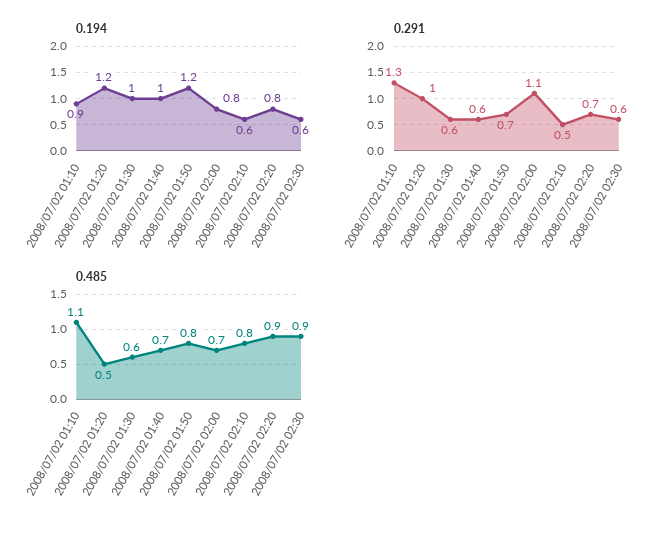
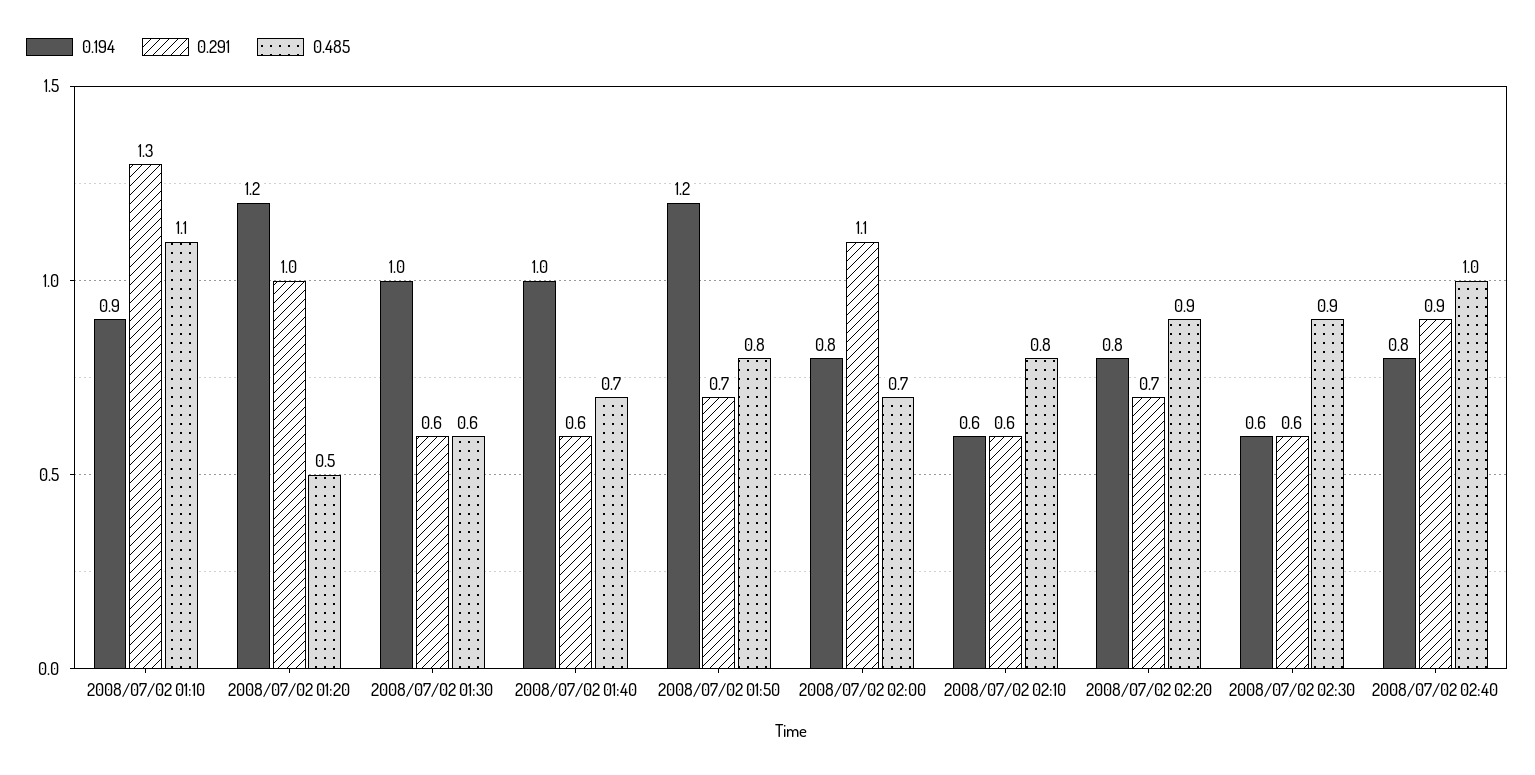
0.291, 2008/07/02 02:10: 0.5 -> 0.6
0.194, 2008/07/02 02:40: none -> 0.8
0.291, 2008/07/02 02:40: none -> 0.9
0.485, 2008/07/02 02:40: none -> 1

